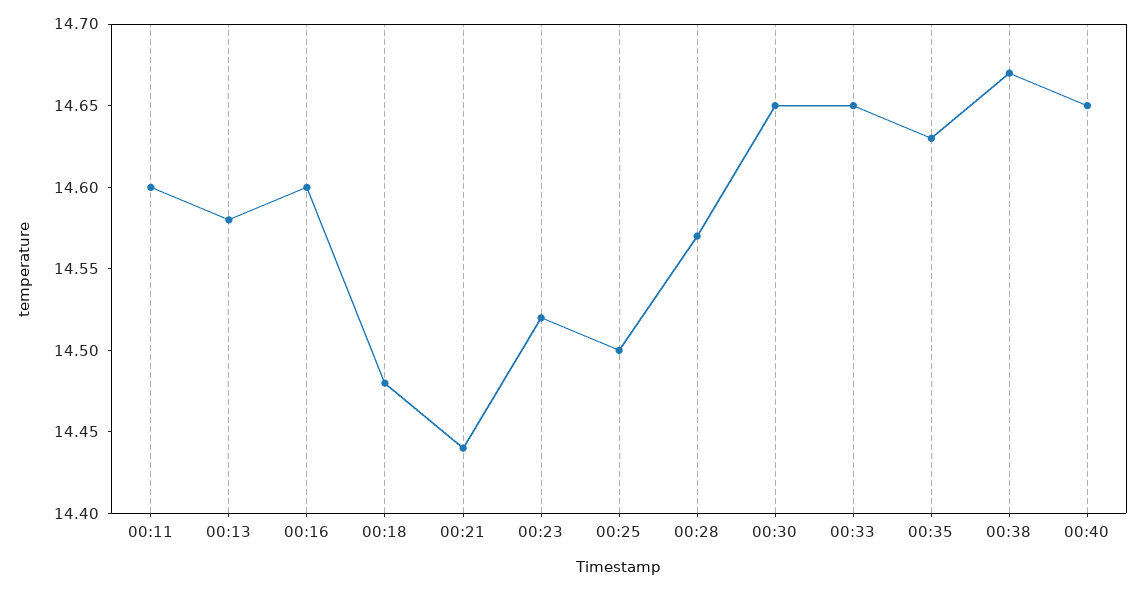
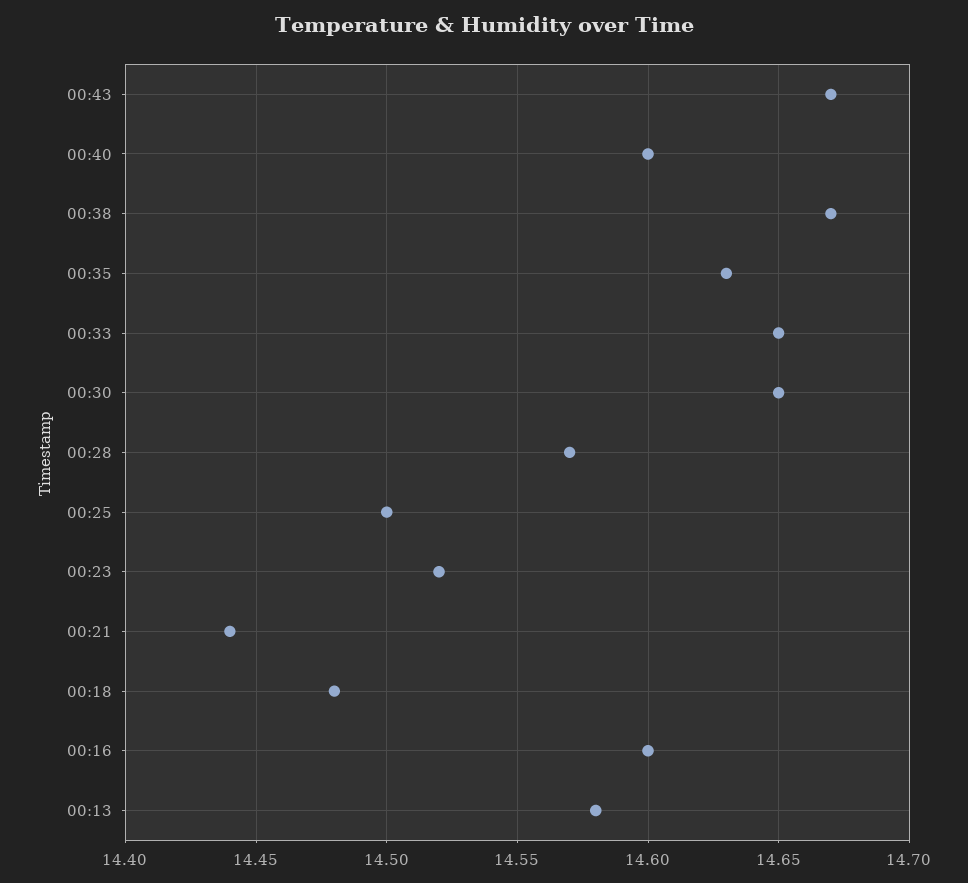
00:11: 14.6 -> none
00:40: 14.65 -> 14.6
00:43: none -> 14.67

